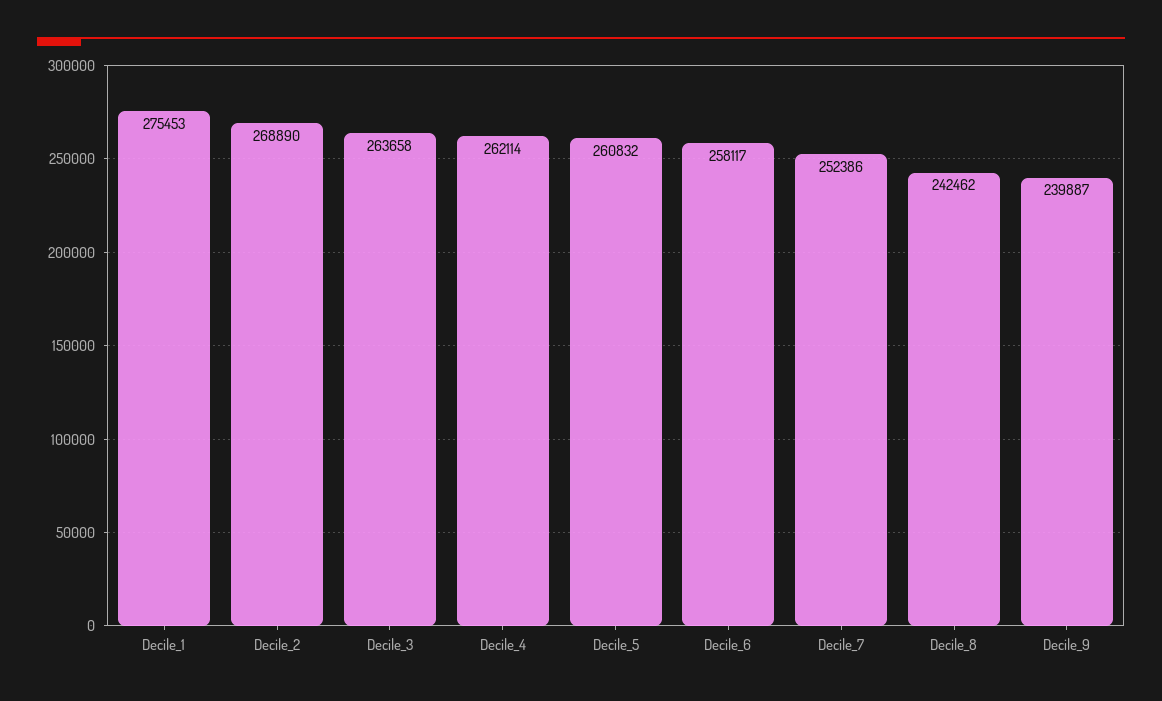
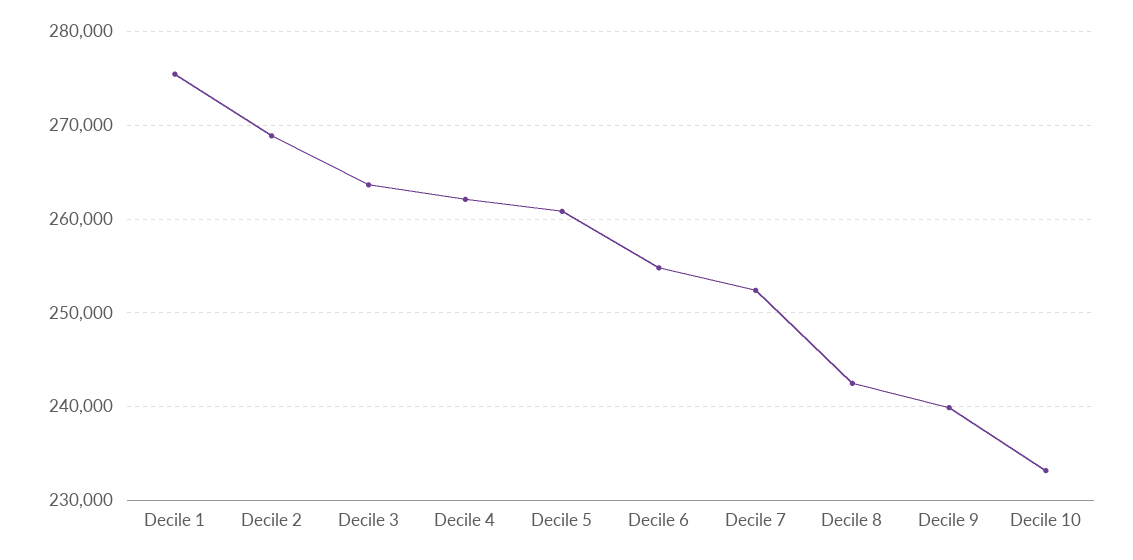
Decile_6: 258117 -> 255000
Decile 10: none -> 233000

